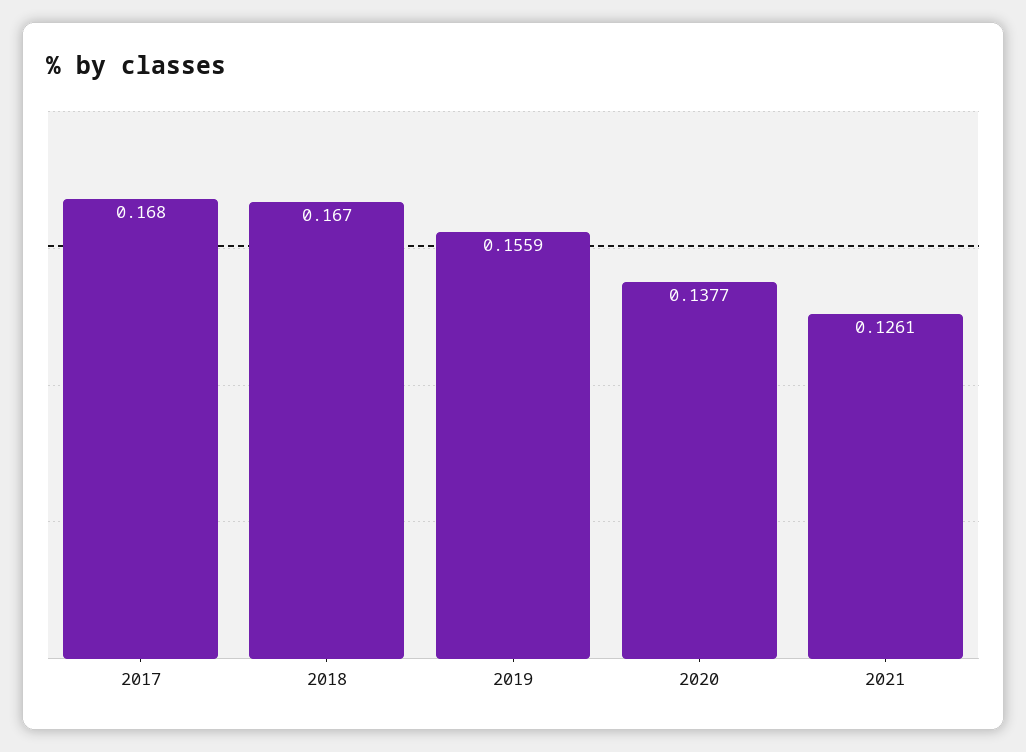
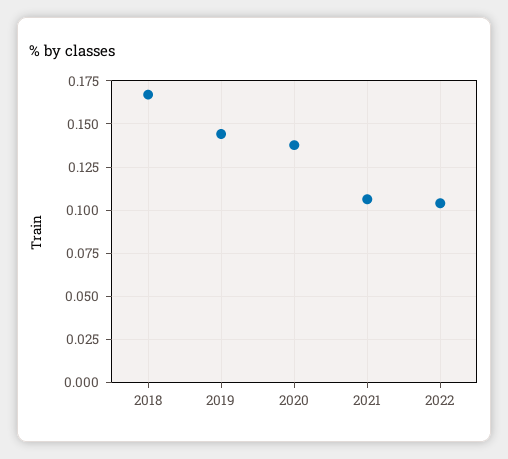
2017: 0.168 -> none
2019: 0.1559 -> 0.145
2021: 0.1261 -> 0.105
2022: none -> 0.105

